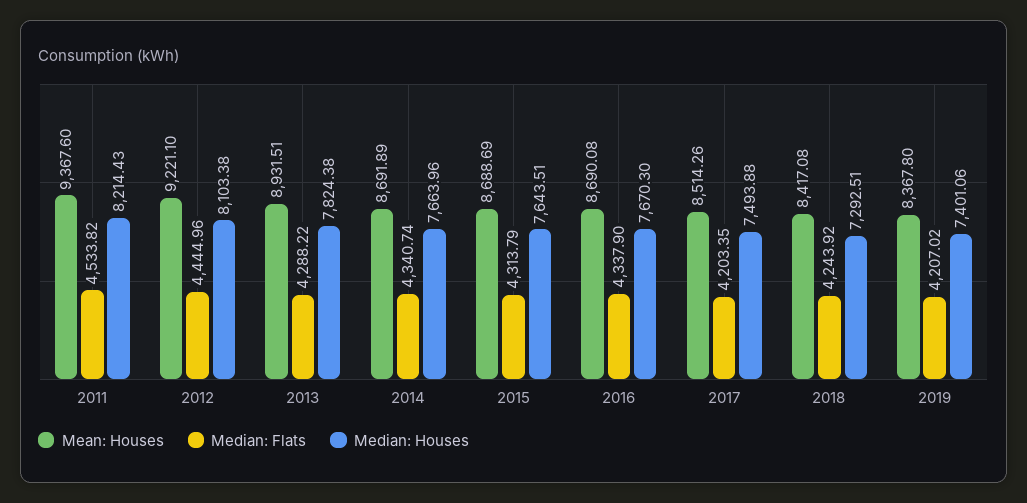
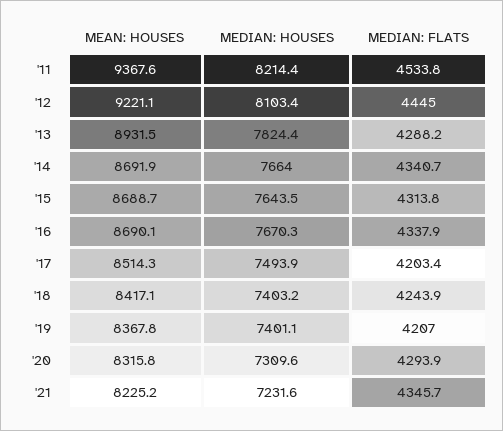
Median: Houses, 2018: 7292.51 -> 7403.2
Mean: Houses, '20: none -> 8315.8
Median: Houses, '20: none -> 7309.6
Median: Flats, '20: none -> 4293.9
Mean: Houses, '21: none -> 8225.2
Median: Houses, '21: none -> 7231.6
Median: Flats, '21: none -> 4345.7

